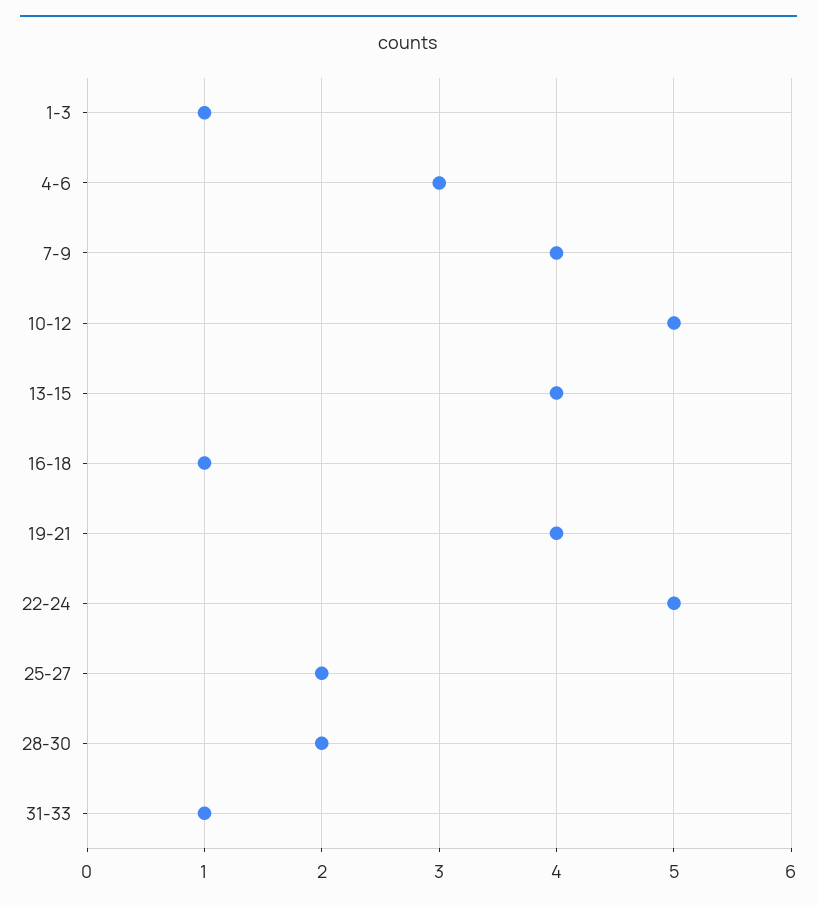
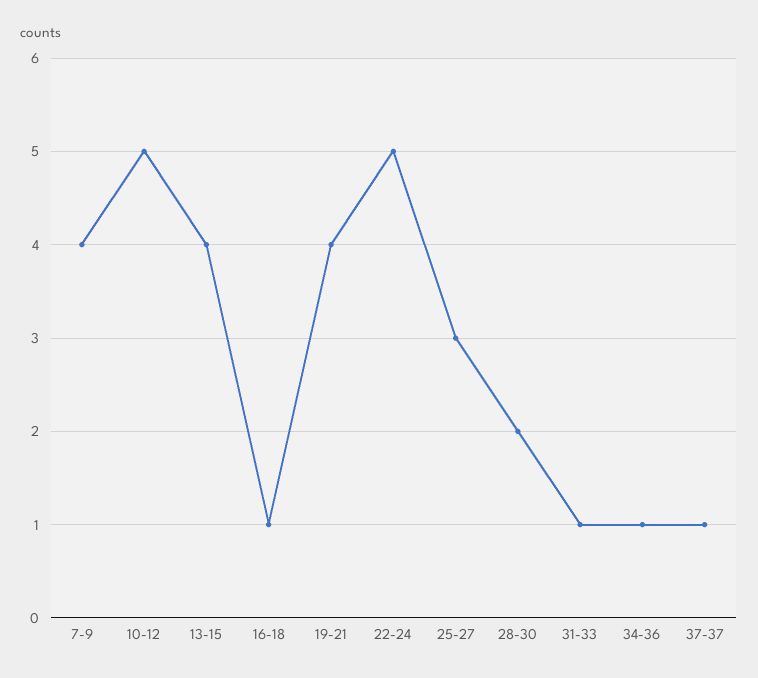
1-3: 1 -> none
4-6: 3 -> none
25-27: 2 -> 3
34-36: none -> 1
37-37: none -> 1

